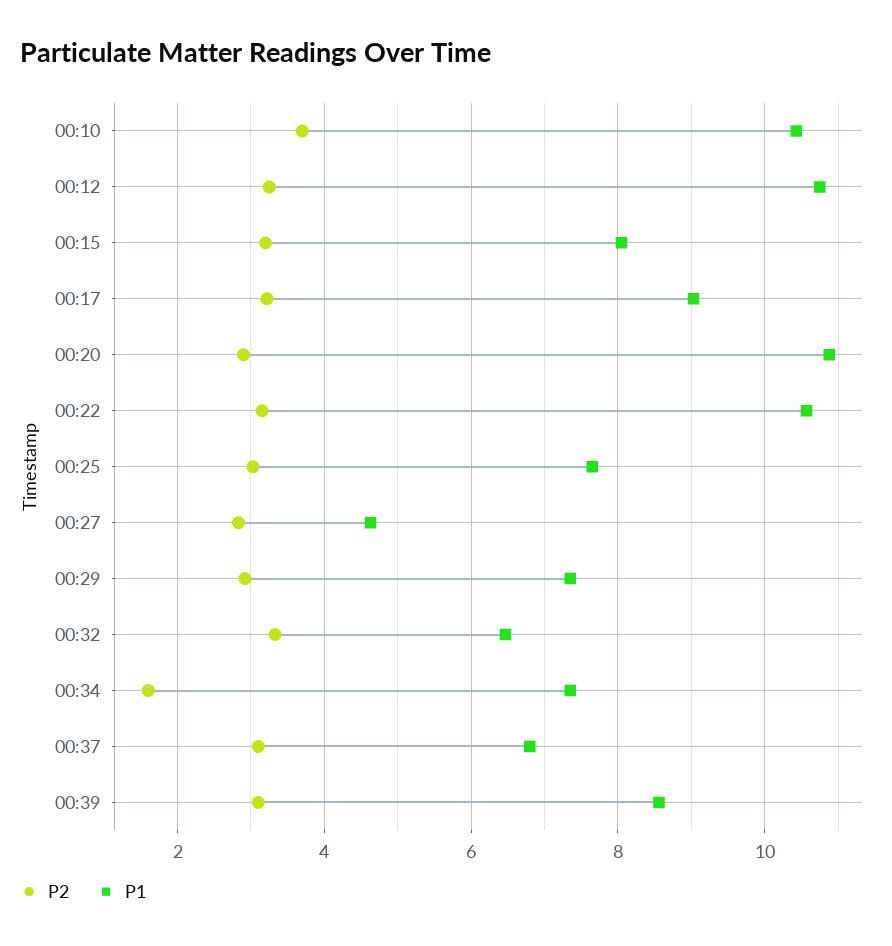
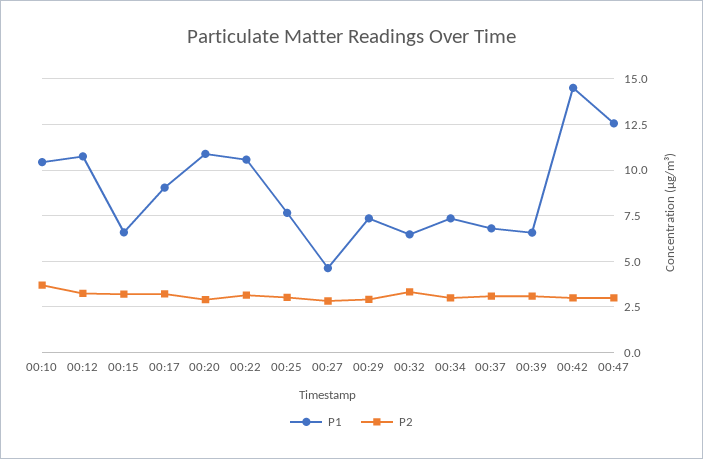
P1, 00:15: 8 -> 6.5
P2, 00:34: 1.6 -> 3
P1, 00:39: 8.6 -> 6.5
P1, 00:42: none -> 14.5
P2, 00:42: none -> 3
P1, 00:47: none -> 12.5
P2, 00:47: none -> 3

